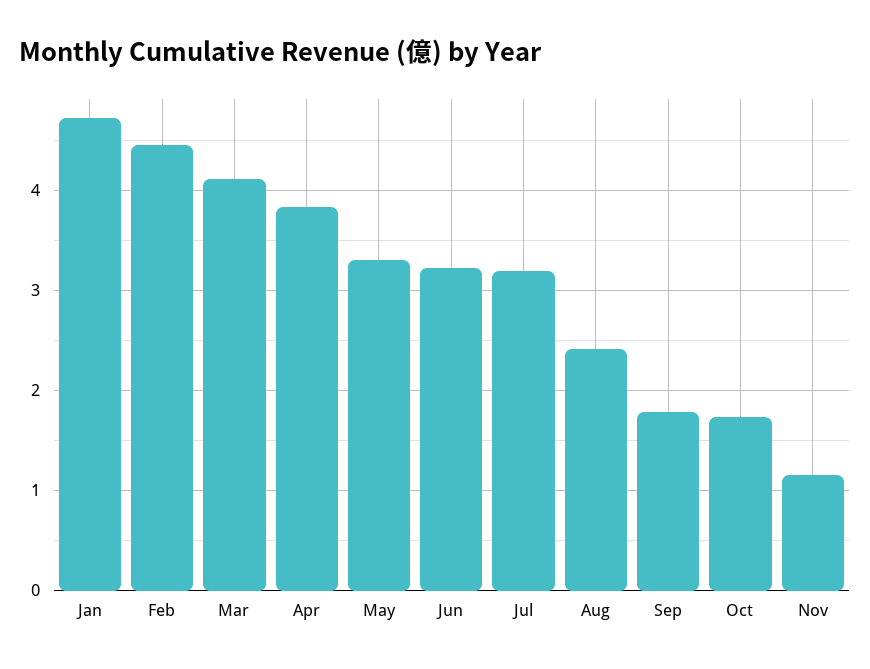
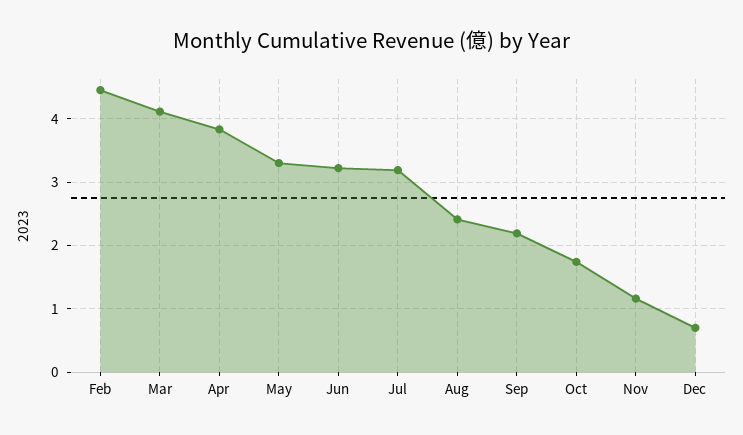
Jan: 4.7 -> none
Sep: 1.8 -> 2.2
Dec: none -> 0.7

